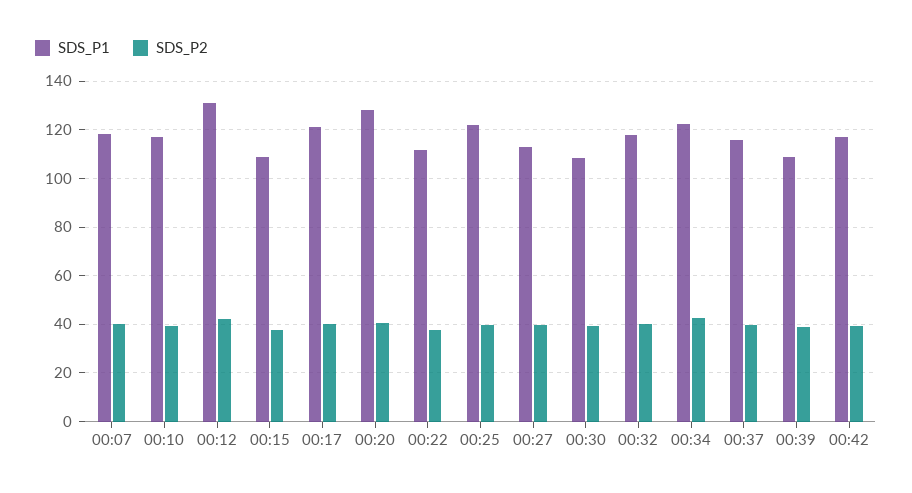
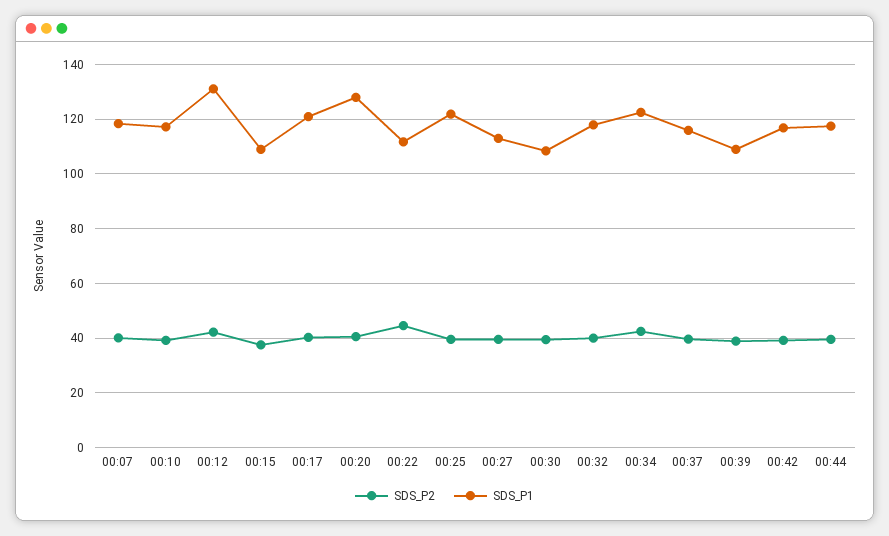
SDS_P2, 00:22: 37.5 -> 45
SDS_P2, 00:44: none -> 40
SDS_P1, 00:44: none -> 117.5

